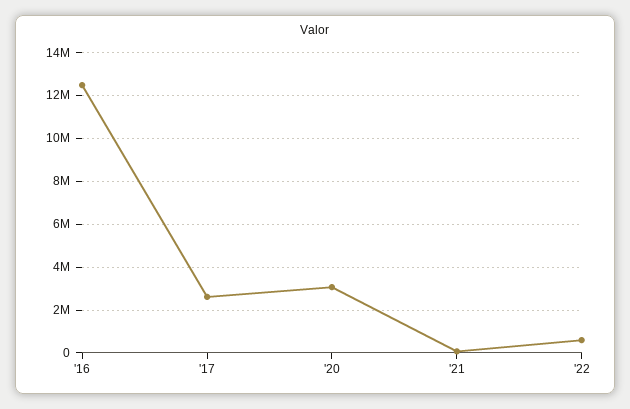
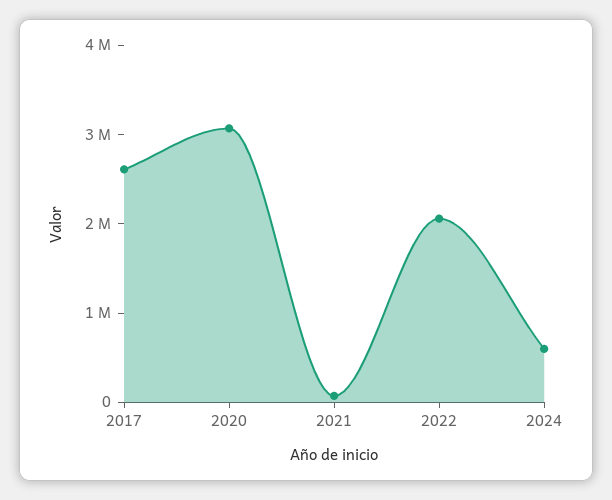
'16: 12500000 -> none
'22: 500000 -> 2000000
2024: none -> 600000

